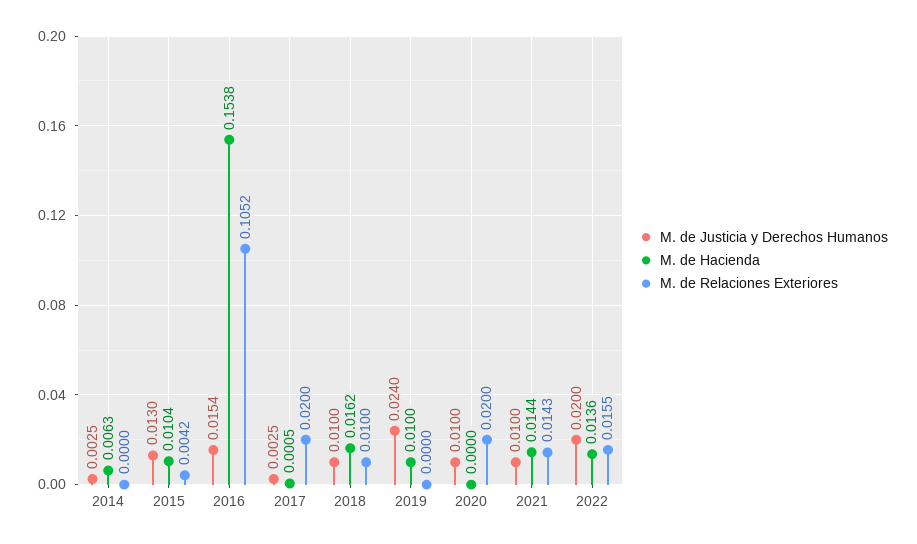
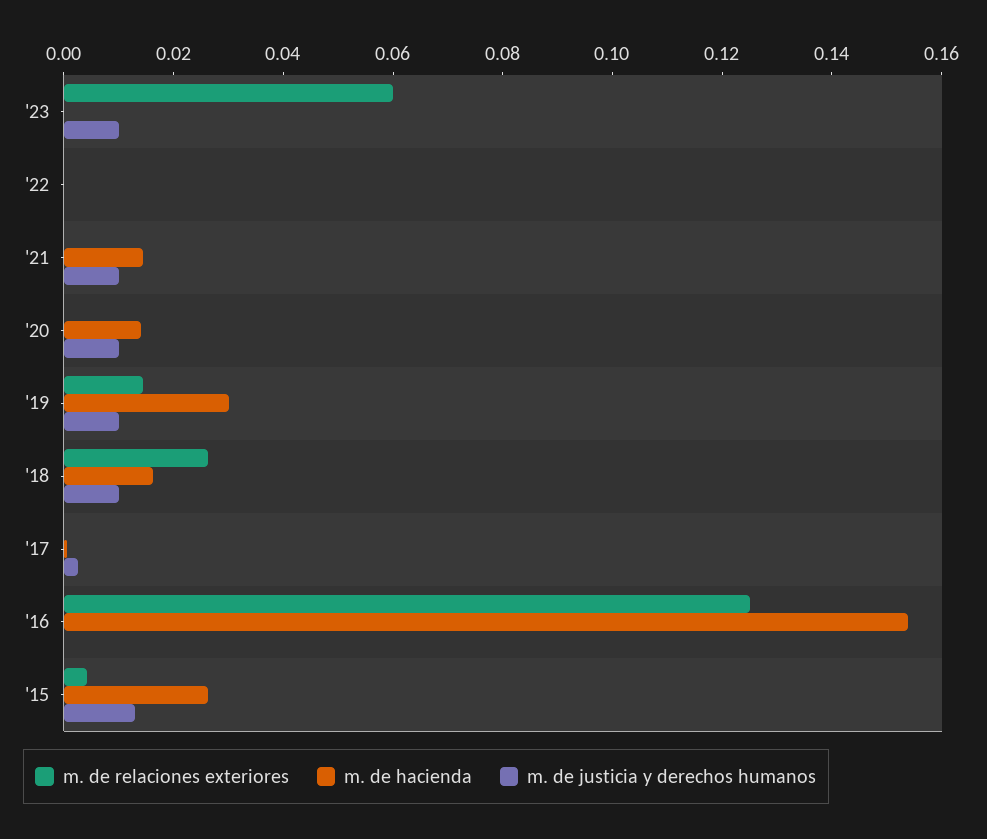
M. de Justicia y Derechos Humanos, 2014: 0.0025 -> none
M. de Hacienda, 2014: 0.0063 -> none
M. de Relaciones Exteriores, 2014: 0 -> none
M. de Hacienda, 2015: 0.0104 -> 0.025
M. de Justicia y Derechos Humanos, 2016: 0.0154 -> 0
M. de Relaciones Exteriores, 2016: 0.1052 -> 0.125
M. de Relaciones Exteriores, 2017: 0.02 -> 0
M. de Relaciones Exteriores, 2018: 0.01 -> 0.025
M. de Justicia y Derechos Humanos, 2019: 0.024 -> 0.01
M. de Hacienda, 2019: 0.01 -> 0.03
M. de Relaciones Exteriores, 2019: 0 -> 0.015
M. de Hacienda, 2020: 0 -> 0.015
M. de Relaciones Exteriores, 2020: 0.02 -> 0
M. de Relaciones Exteriores, 2021: 0.0143 -> 0
M. de Justicia y Derechos Humanos, 2022: 0.02 -> 0
M. de Hacienda, 2022: 0.0136 -> 0
M. de Relaciones Exteriores, 2022: 0.0155 -> 0
M. de Relaciones Exteriores, '23: none -> 0.06
M. de Hacienda, '23: none -> 0
M. de Justicia y Derechos Humanos, '23: none -> 0.01

